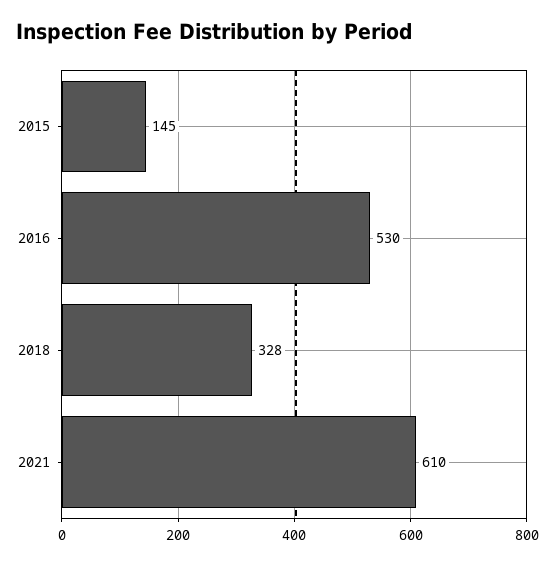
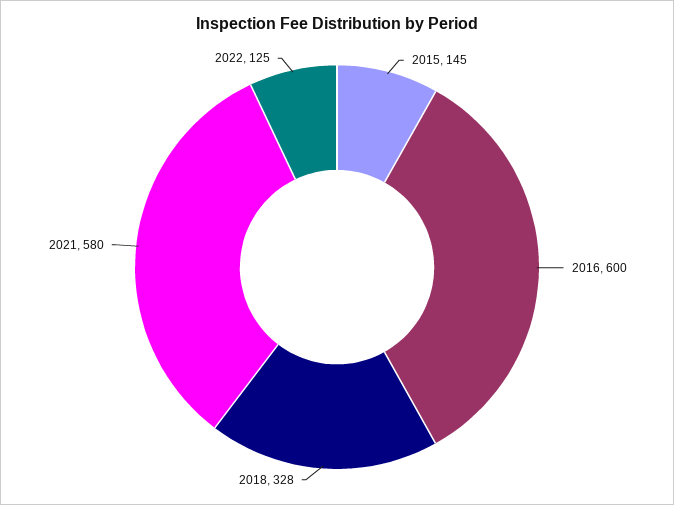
2016: 530 -> 600
2021: 610 -> 580
2022: none -> 125

